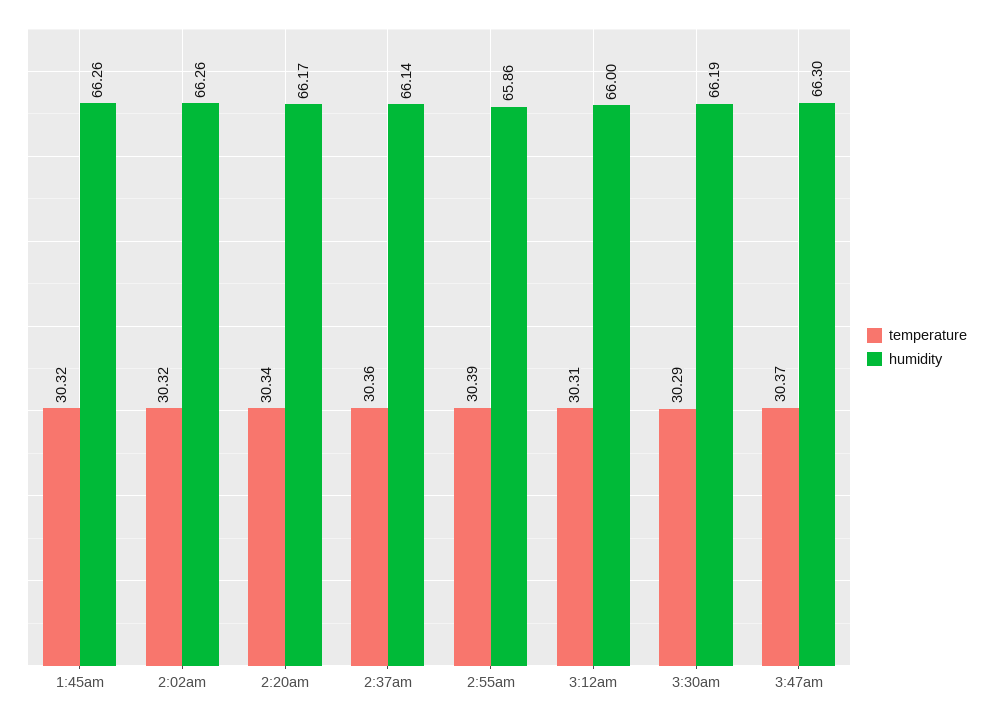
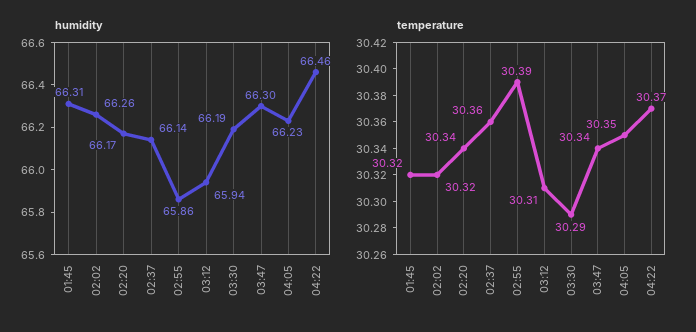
humidity, 1:45am: 66.26 -> 66.31
humidity, 3:12am: 66 -> 65.94
temperature, 3:47am: 30.37 -> 30.34
humidity, 04:05: none -> 66.23
humidity, 04:22: none -> 66.46
temperature, 04:05: none -> 30.35
temperature, 04:22: none -> 30.37

